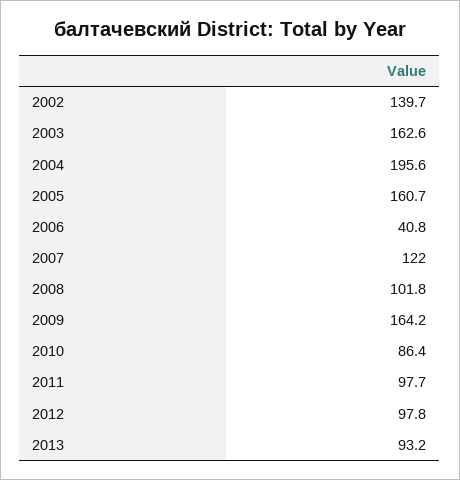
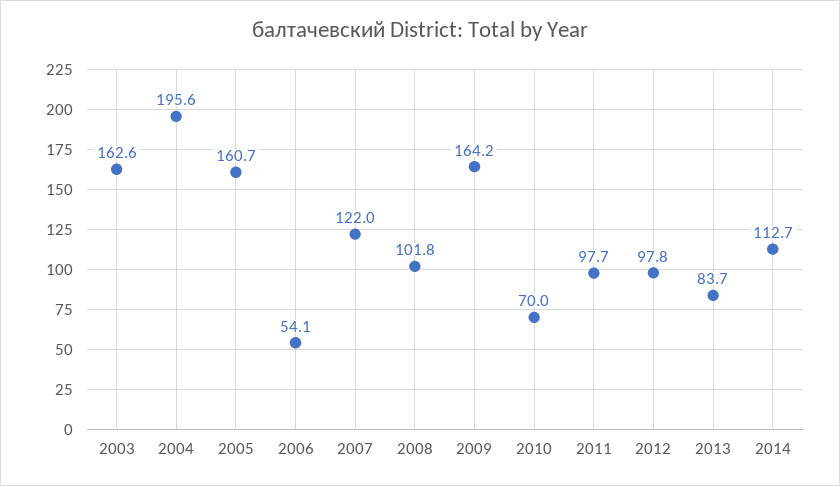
2002: 139.7 -> none
2006: 40.8 -> 54.1
2010: 86.4 -> 70
2013: 93.2 -> 83.7
2014: none -> 112.7

